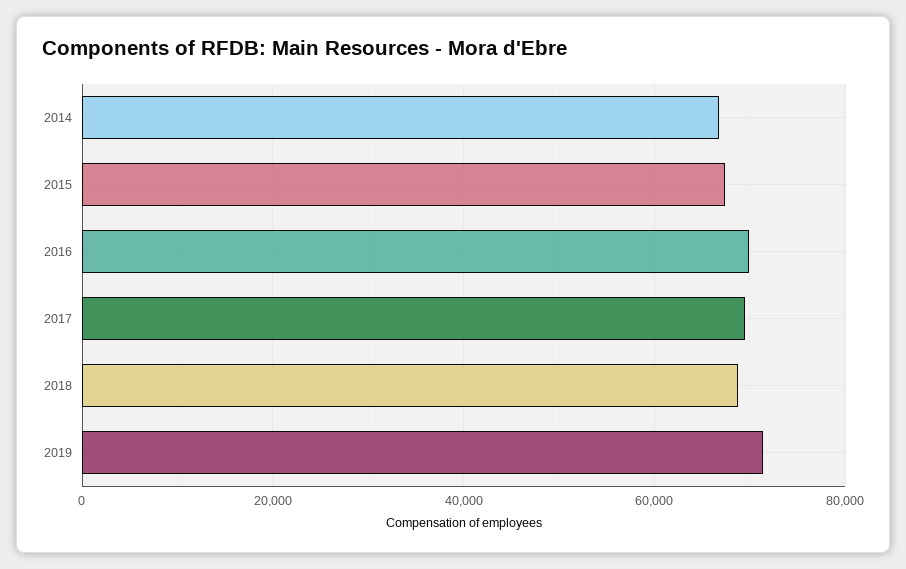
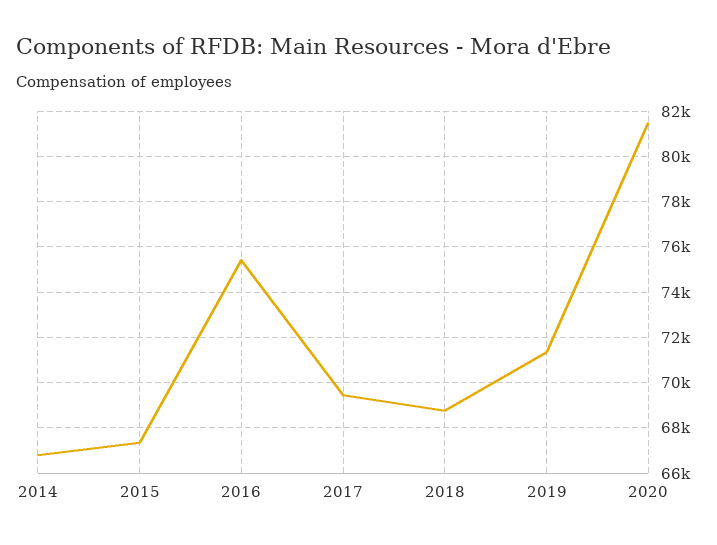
2016: 70000 -> 75500
2020: none -> 81500

